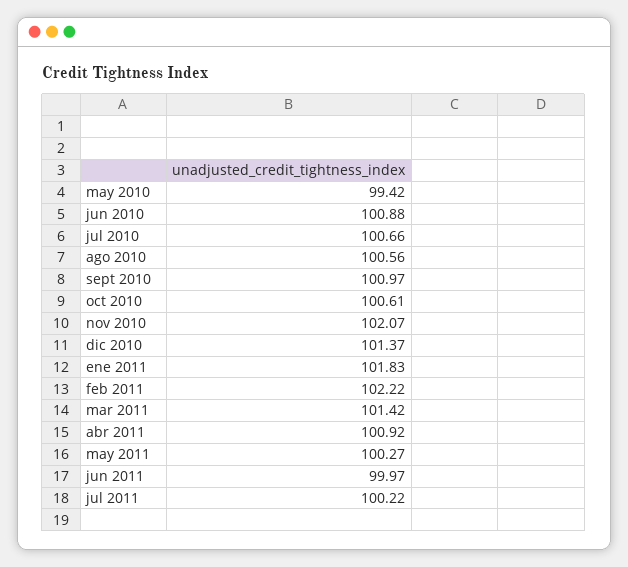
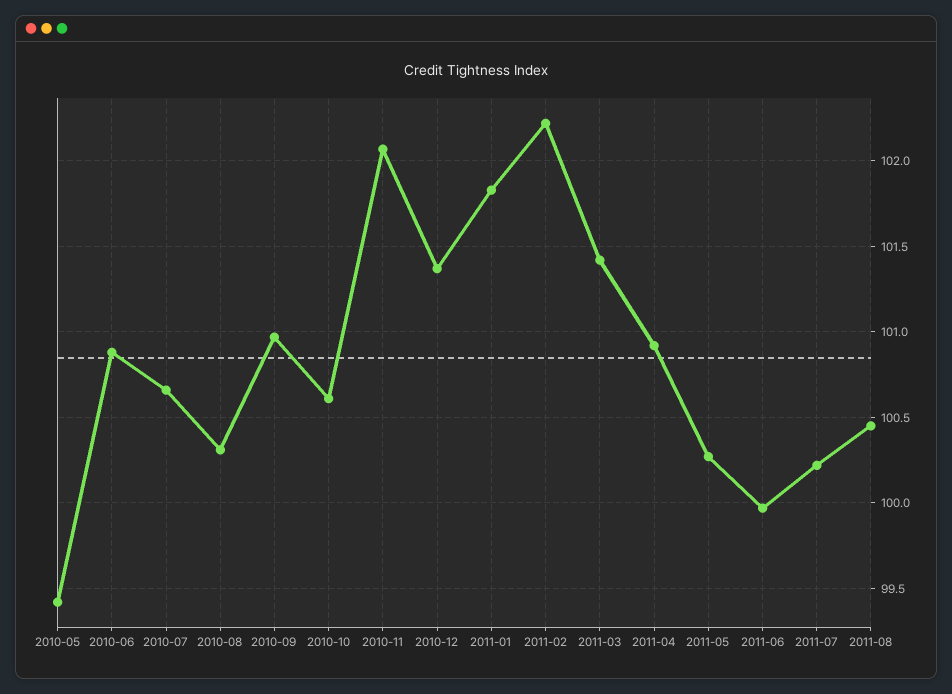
ago 2010: 100.56 -> 100.3
2011-08: none -> 100.45

